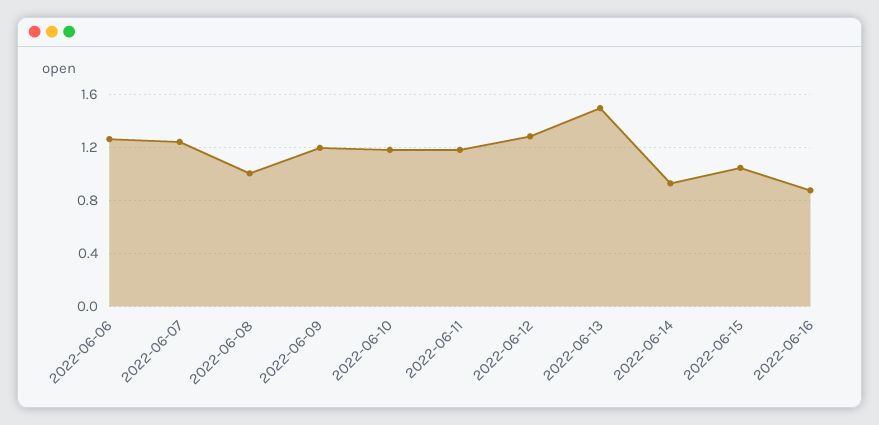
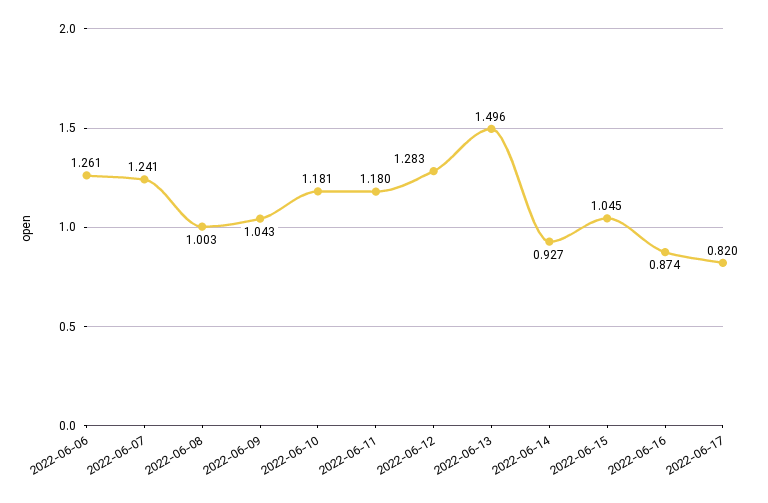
2022-06-09: 1.2 -> 1.043
2022-06-17: none -> 0.82

